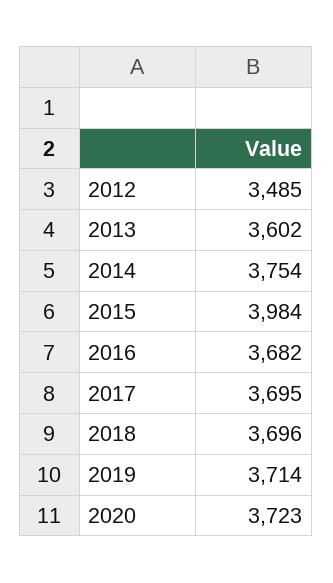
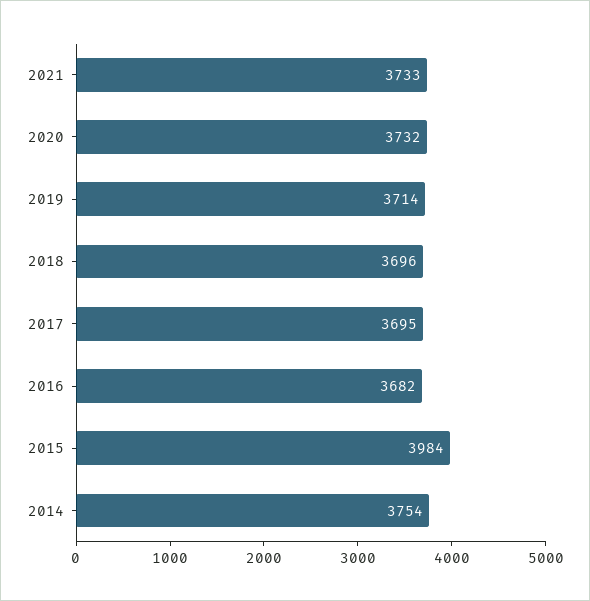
2012: 3485 -> none
2013: 3602 -> none
2020: 3723 -> 3732
2021: none -> 3733

